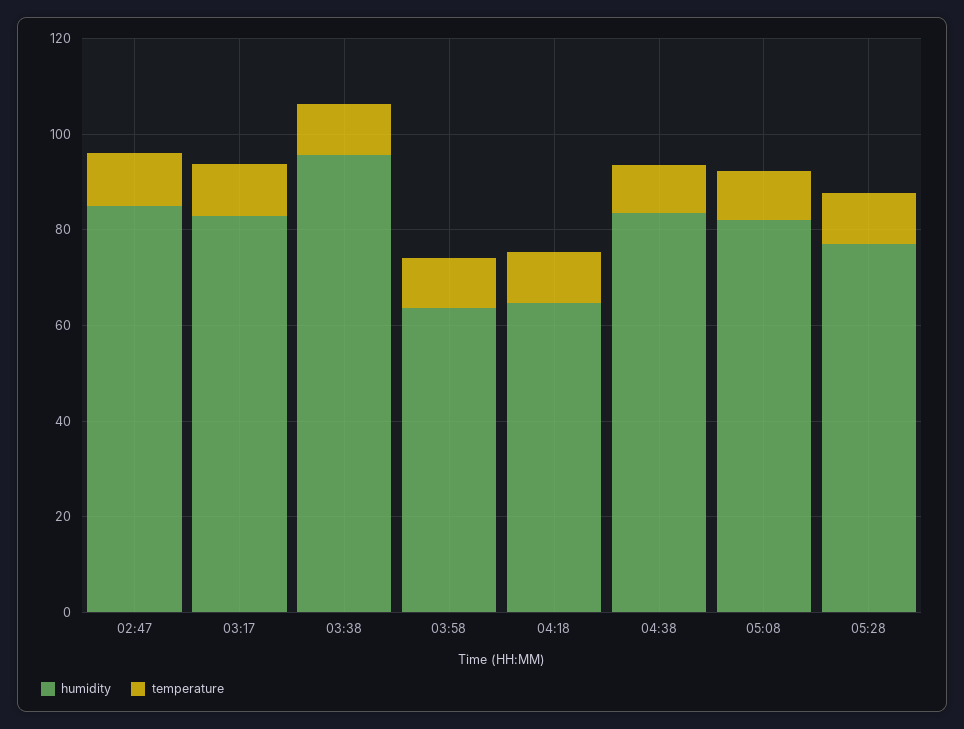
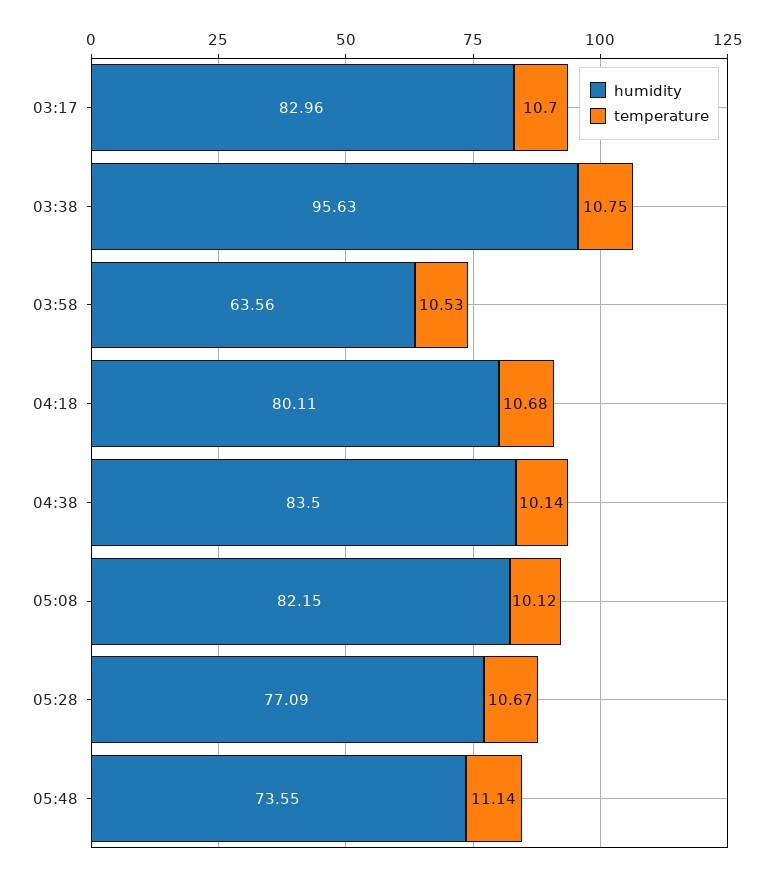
humidity, 02:47: 85 -> none
temperature, 02:47: 10 -> none
humidity, 04:18: 65 -> 80.11
humidity, 05:48: none -> 73.55
temperature, 05:48: none -> 11.14

